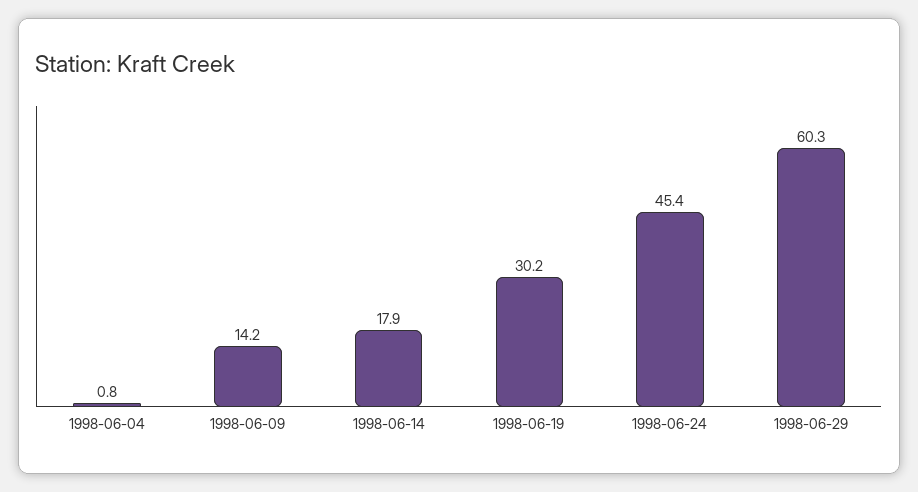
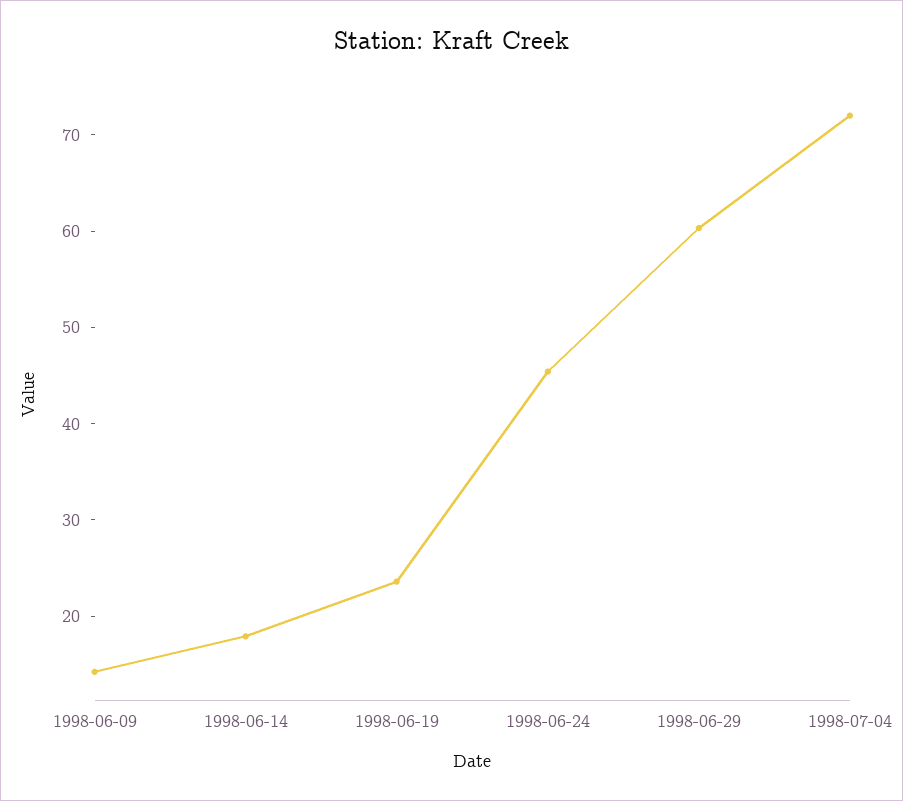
1998-06-04: 0.8 -> none
1998-06-19: 30.2 -> 24
1998-07-04: none -> 72

